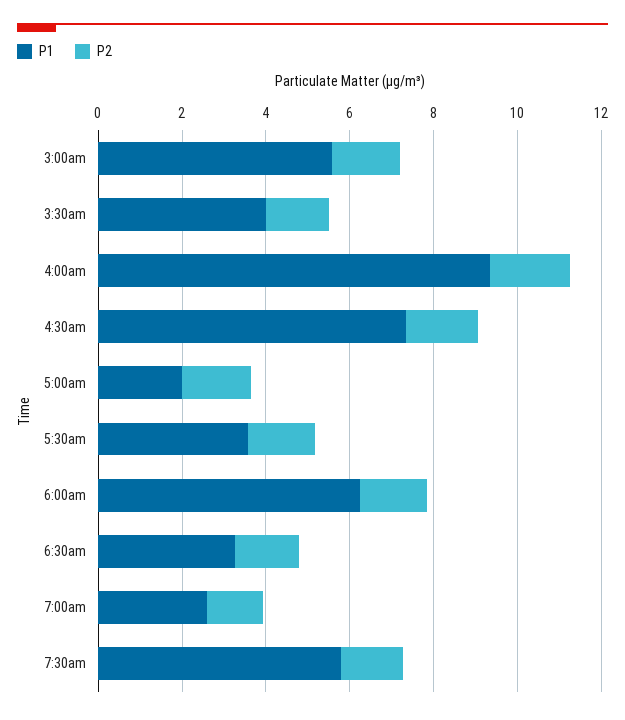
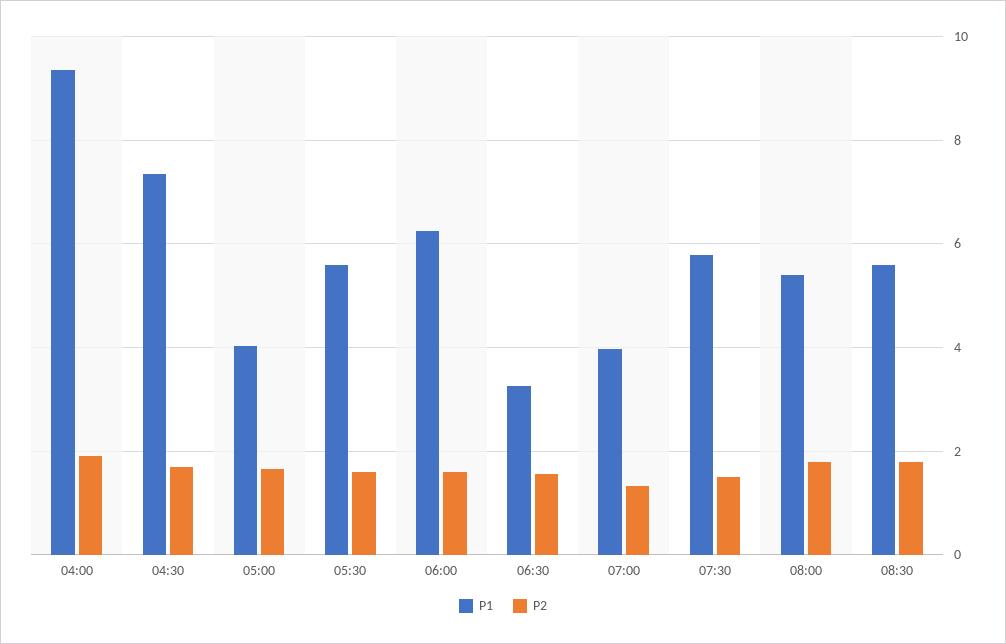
P1, 3:00am: 5.5 -> none
P2, 3:00am: 1.5 -> none
P1, 3:30am: 4 -> none
P2, 3:30am: 1.5 -> none
P1, 5:00am: 2 -> 4
P1, 5:30am: 3.5 -> 5.6
P1, 7:00am: 2.5 -> 4
P1, 08:00: none -> 5.4
P2, 08:00: none -> 1.8
P1, 08:30: none -> 5.6
P2, 08:30: none -> 1.8

